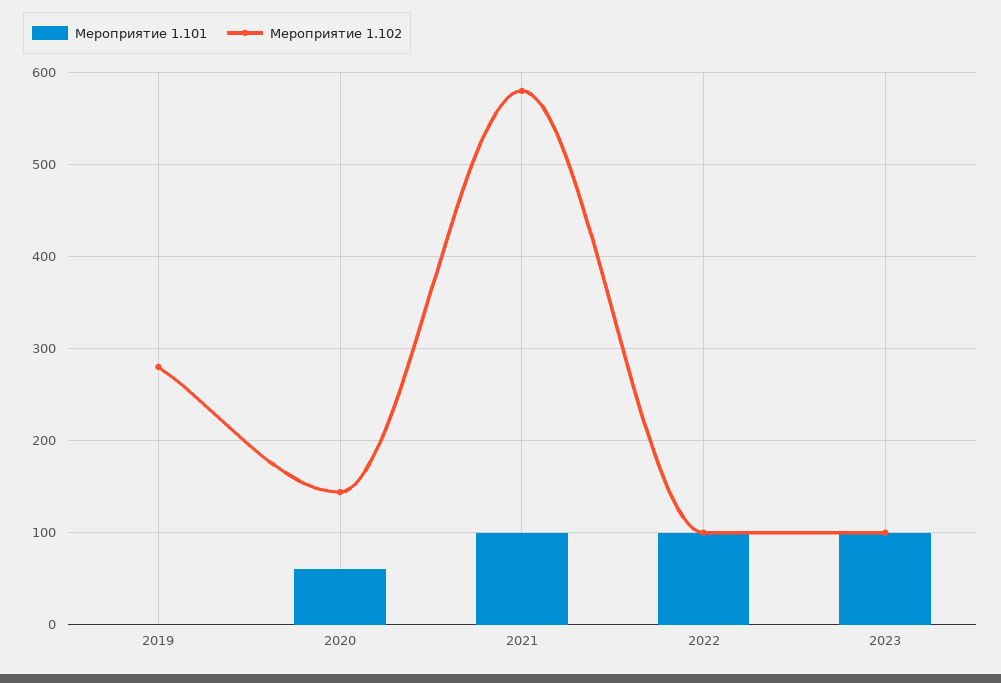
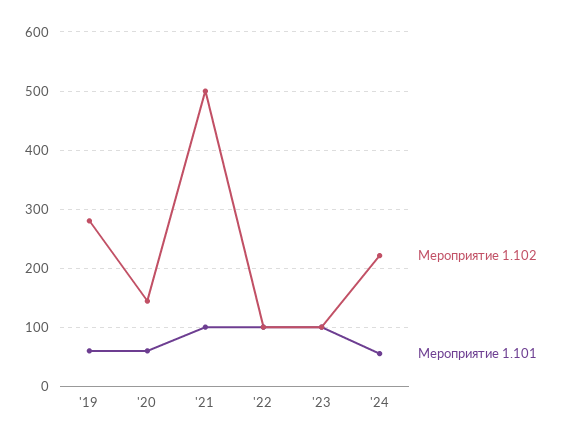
Мероприятие 1.101, 2019: 0 -> 60
Мероприятие 1.102, 2021: 580 -> 500
Мероприятие 1.102, '24: none -> 220
Мероприятие 1.101, '24: none -> 60

